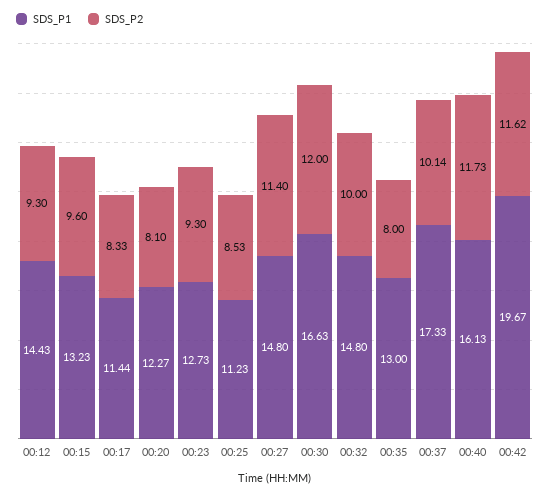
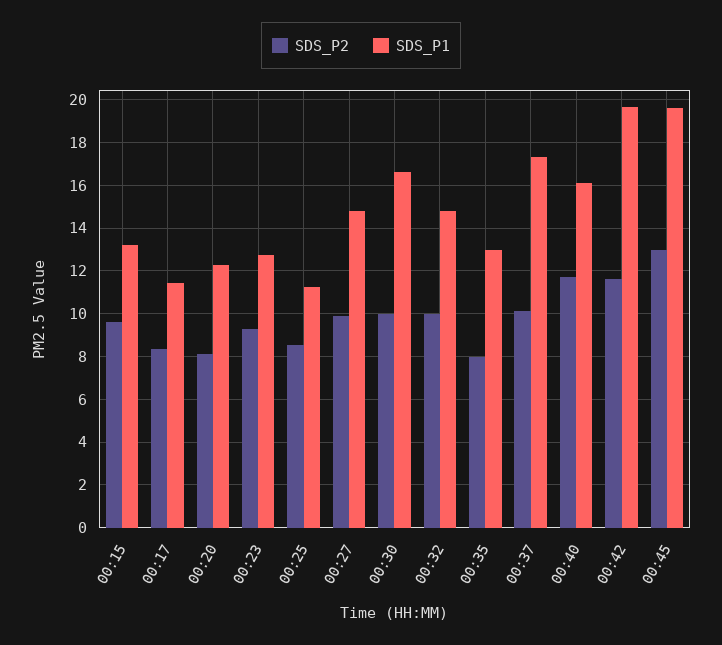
SDS_P1, 00:12: 14.43 -> none
SDS_P2, 00:12: 9.3 -> none
SDS_P2, 00:27: 11.4 -> 10
SDS_P2, 00:30: 12 -> 10
SDS_P2, 00:45: none -> 13
SDS_P1, 00:45: none -> 19.5

